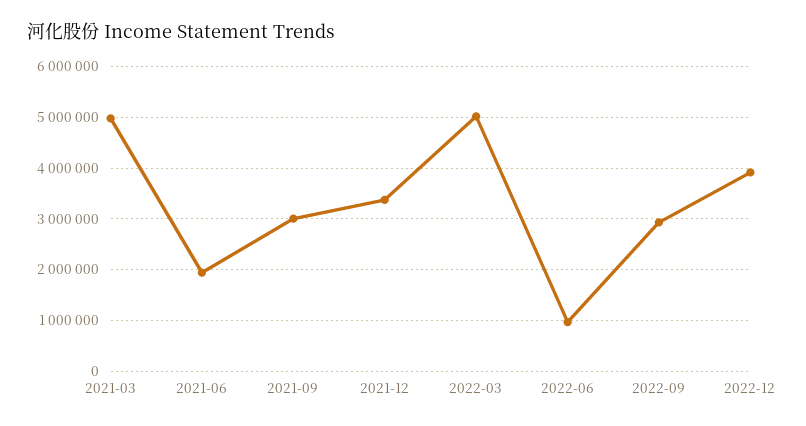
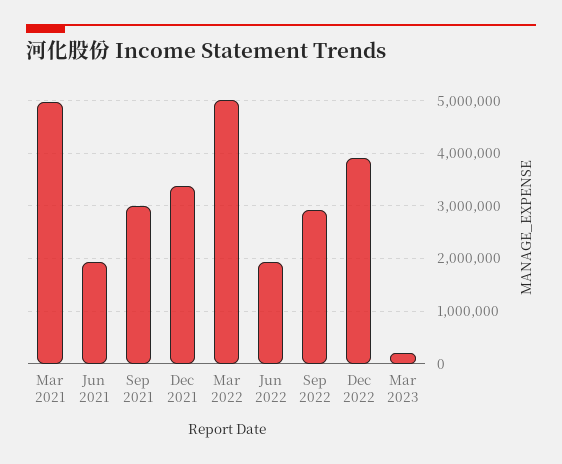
2022-06: 1000000 -> 2000000
Mar 2023: none -> 200000

